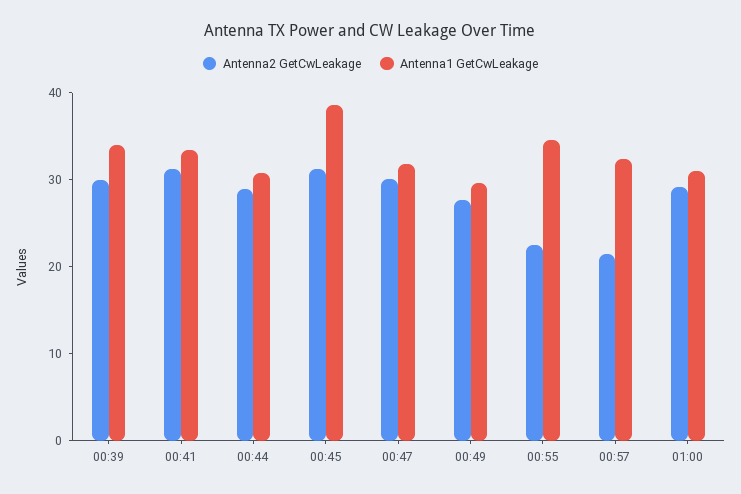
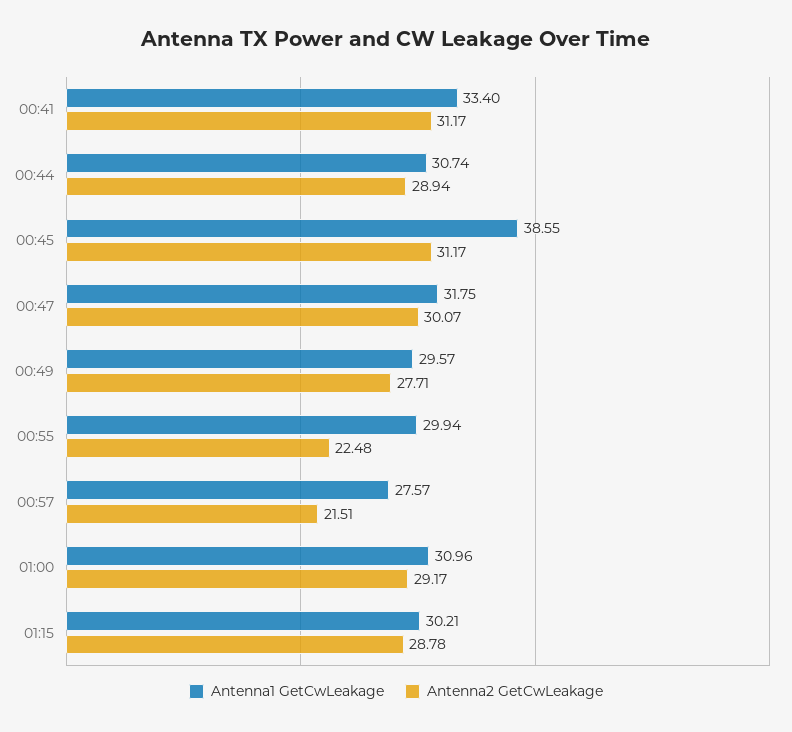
Antenna2 GetCwLeakage, 00:39: 30 -> none
Antenna1 GetCwLeakage, 00:39: 34 -> none
Antenna1 GetCwLeakage, 00:55: 34 -> 29.94
Antenna1 GetCwLeakage, 00:57: 32 -> 27.57
Antenna1 GetCwLeakage, 01:15: none -> 30.21
Antenna2 GetCwLeakage, 01:15: none -> 28.78

